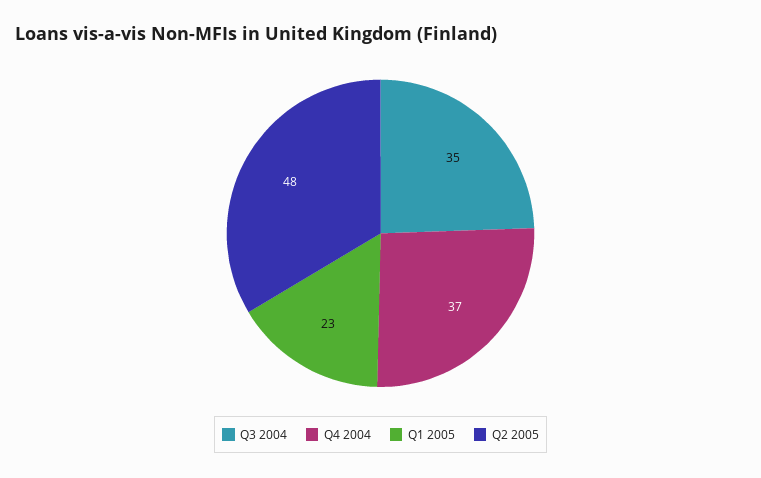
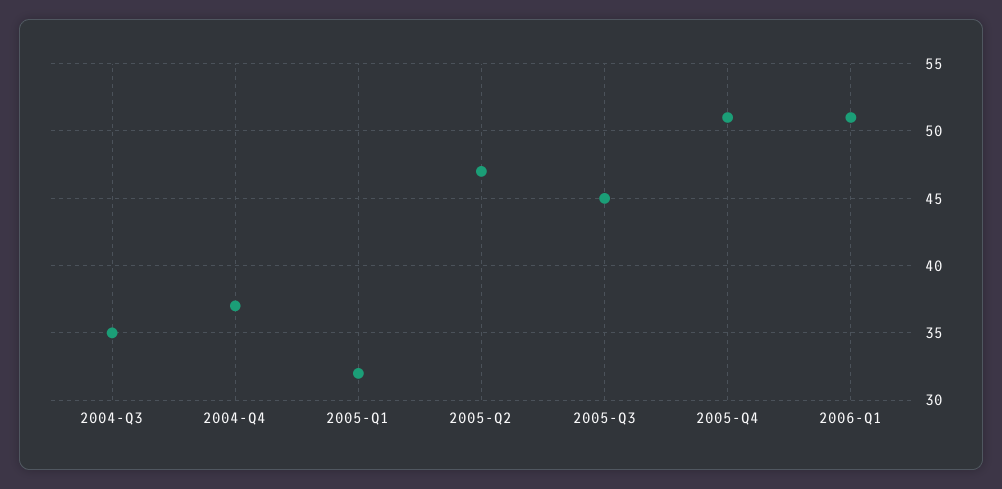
Q1 2005: 23 -> 32
Q2 2005: 48 -> 47
2005-Q3: none -> 45
2005-Q4: none -> 51
2006-Q1: none -> 51

